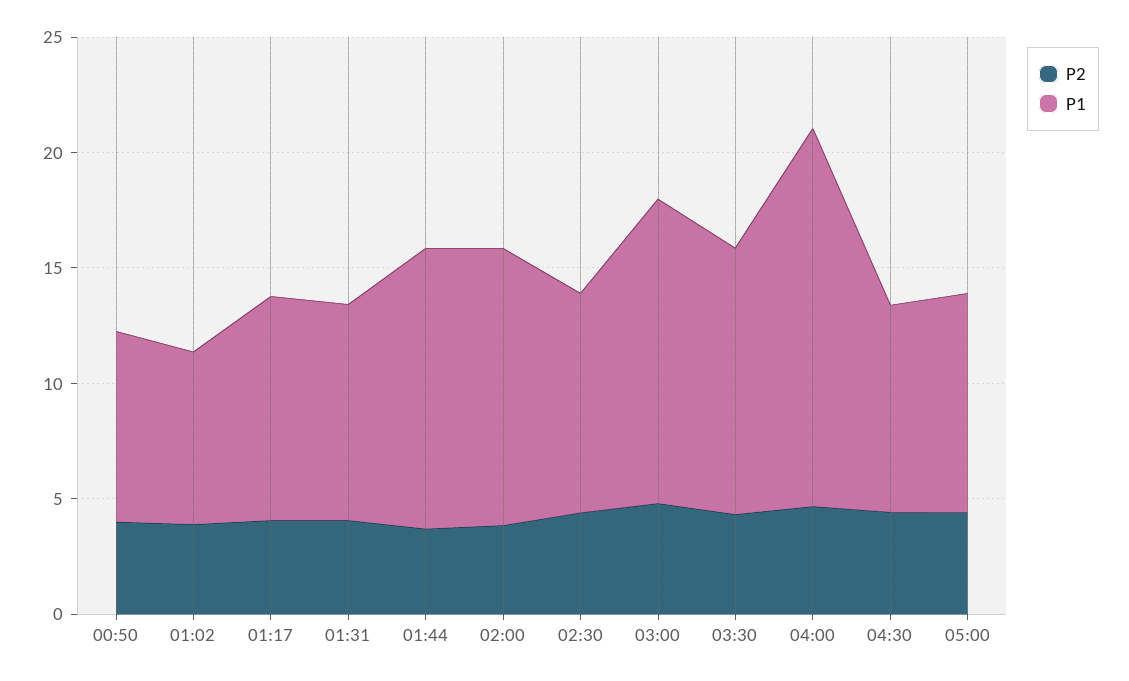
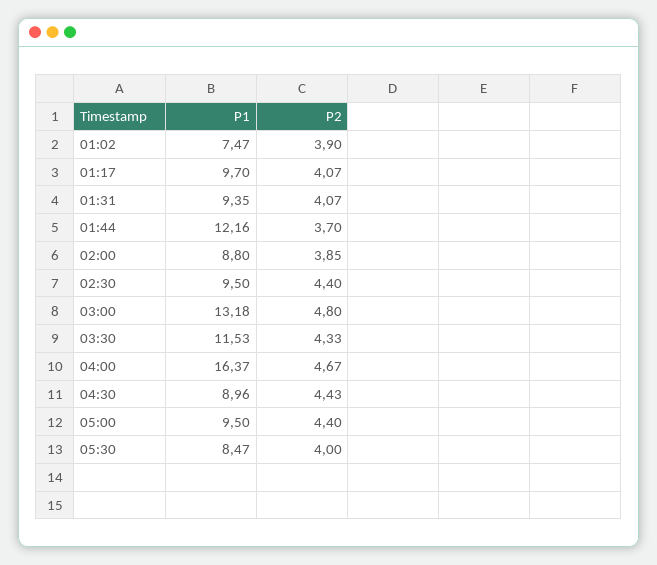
P2, 00:50: 4 -> none
P1, 00:50: 8 -> none
P1, 02:00: 12 -> 8.8
P1, 05:30: none -> 8.47
P2, 05:30: none -> 4

